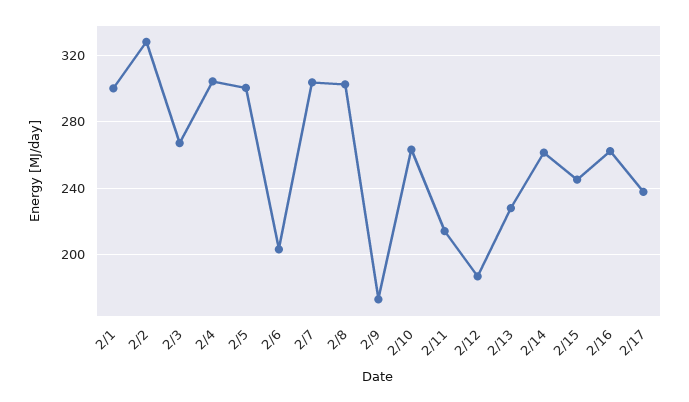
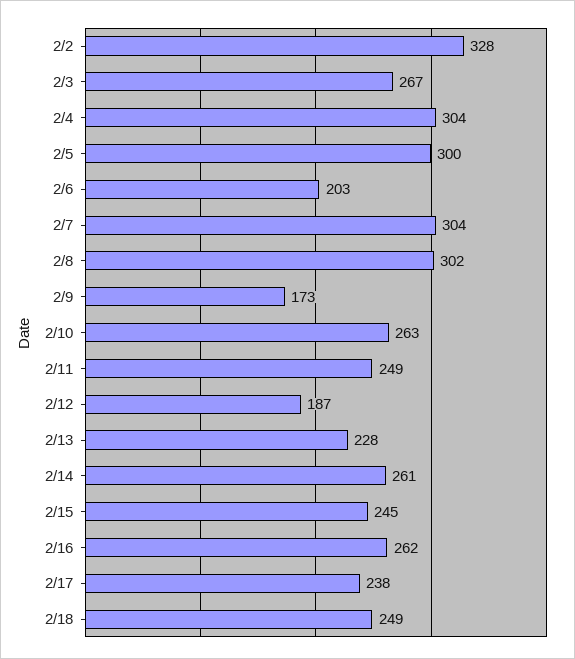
2/1: 300 -> none
2/11: 215 -> 249
2/18: none -> 249

